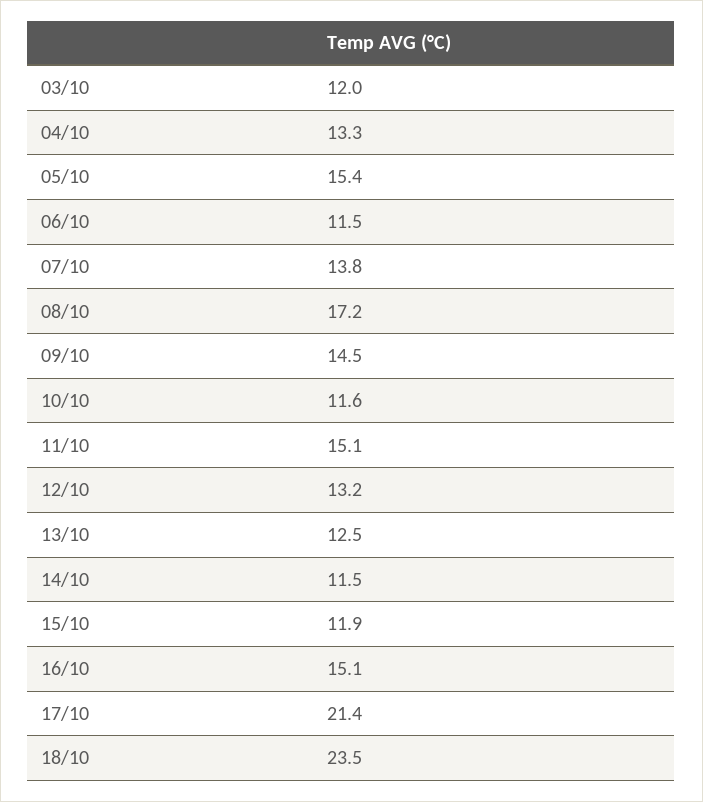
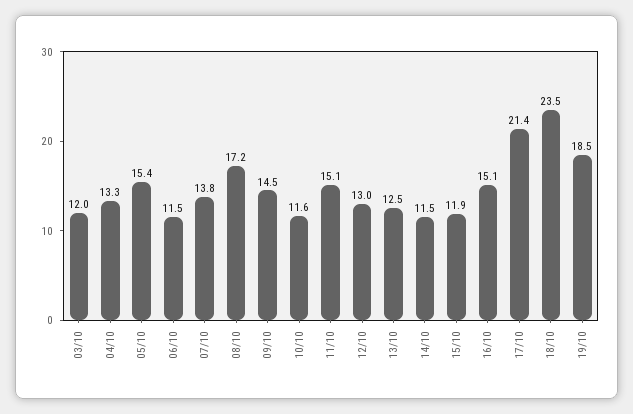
12/10: 13.2 -> 13
19/10: none -> 18.5

